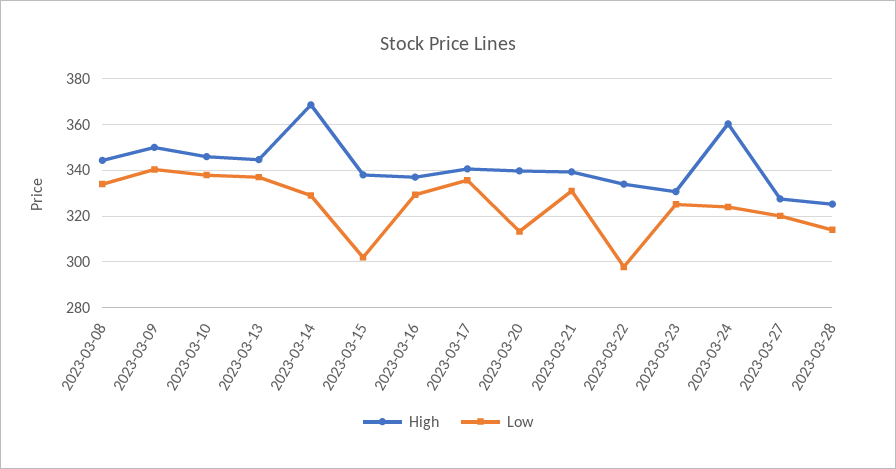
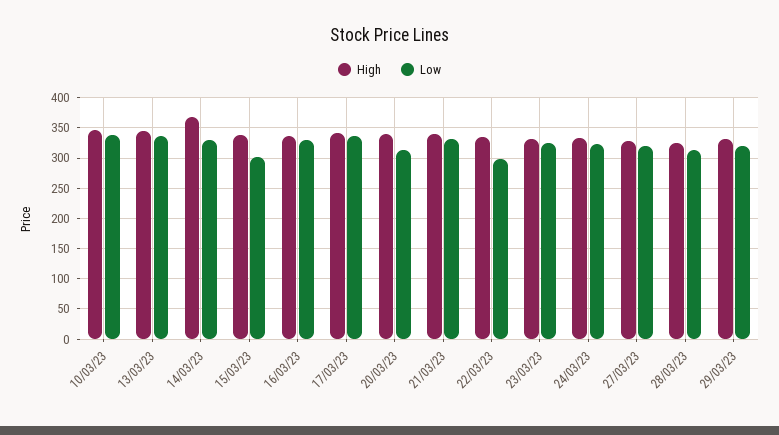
High, 2023-03-08: 345 -> none
Low, 2023-03-08: 335 -> none
High, 2023-03-09: 350 -> none
Low, 2023-03-09: 340 -> none
High, 2023-03-24: 360 -> 330
High, 29/03/23: none -> 330
Low, 29/03/23: none -> 320

